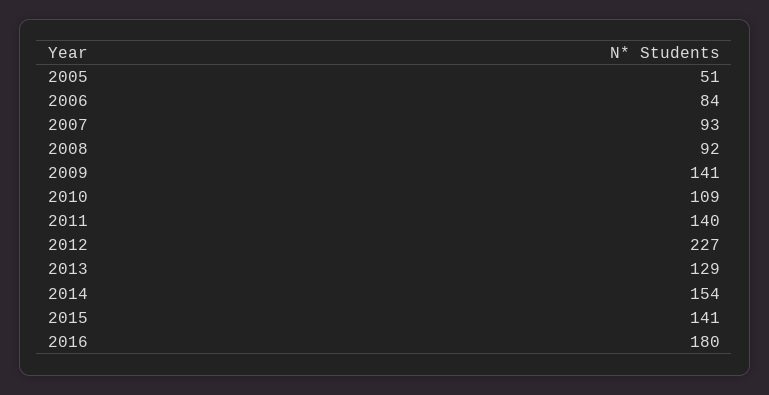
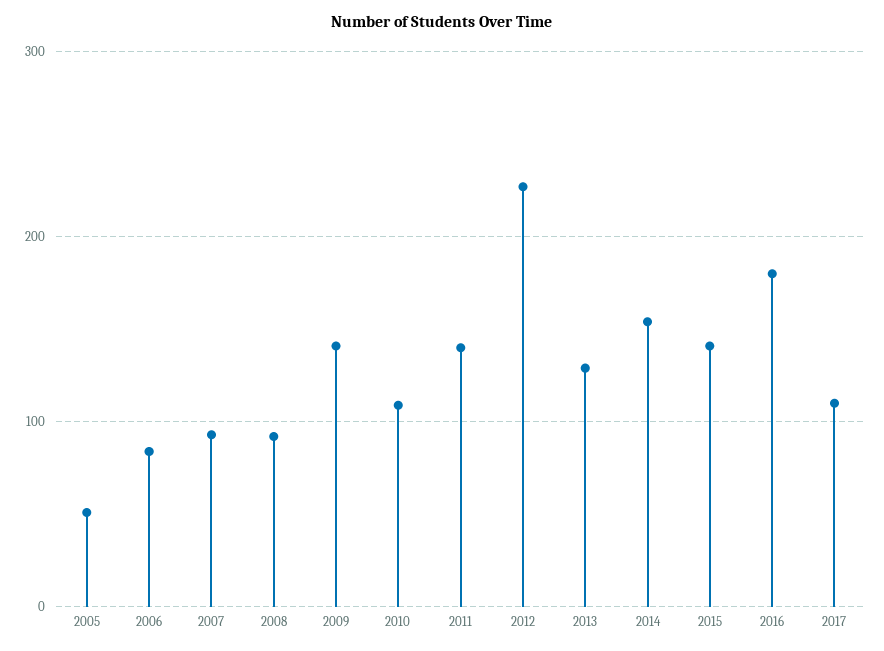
2017: none -> 110

